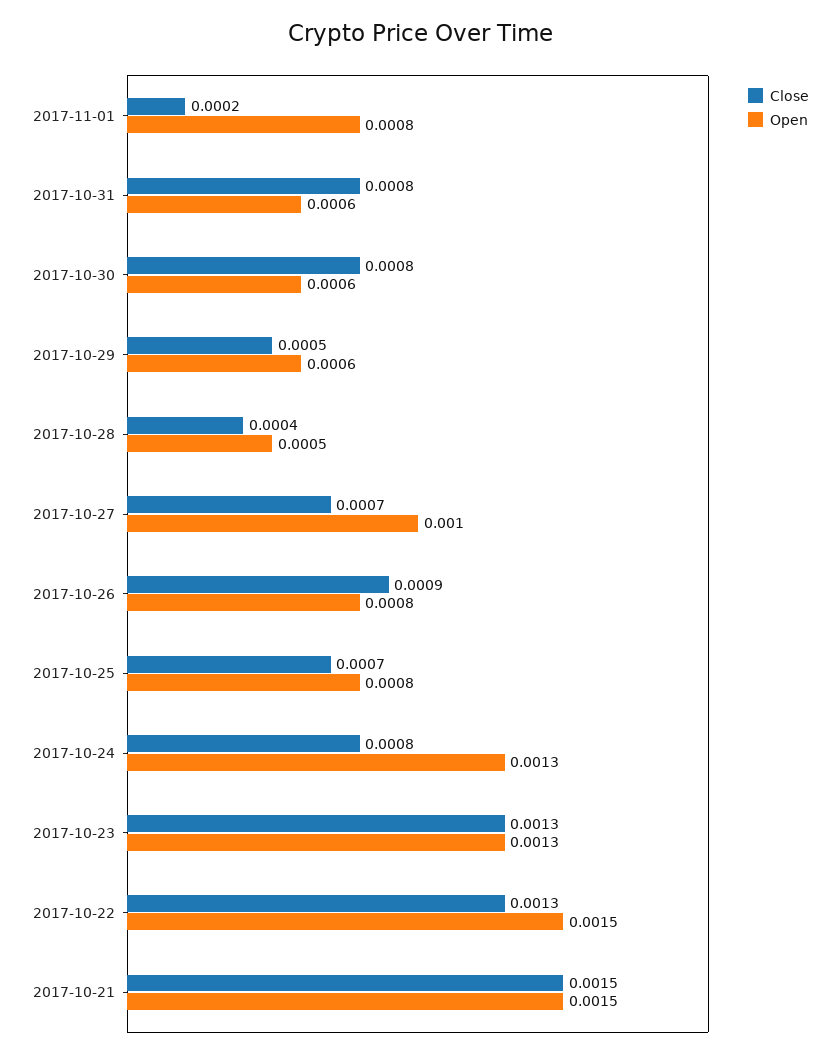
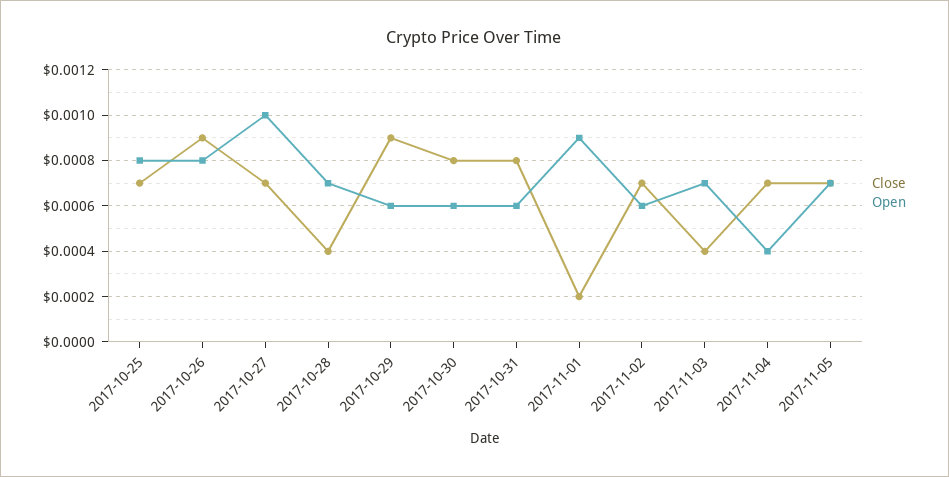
Open, 2017-11-01: 0.0008 -> 0.0009
Close, 2017-10-29: 0.0005 -> 0.0009
Open, 2017-10-28: 0.0005 -> 0.0007
Close, 2017-10-24: 0.0008 -> none
Open, 2017-10-24: 0.0013 -> none
Close, 2017-10-23: 0.0013 -> none
Open, 2017-10-23: 0.0013 -> none
Close, 2017-10-22: 0.0013 -> none
Open, 2017-10-22: 0.0015 -> none
Close, 2017-10-21: 0.0015 -> none
Open, 2017-10-21: 0.0015 -> none
Close, 2017-11-02: none -> 0.0007
Open, 2017-11-02: none -> 0.0006
Close, 2017-11-03: none -> 0.0004
Open, 2017-11-03: none -> 0.0007
Close, 2017-11-04: none -> 0.0007
Open, 2017-11-04: none -> 0.0004
Close, 2017-11-05: none -> 0.0007
Open, 2017-11-05: none -> 0.0007

